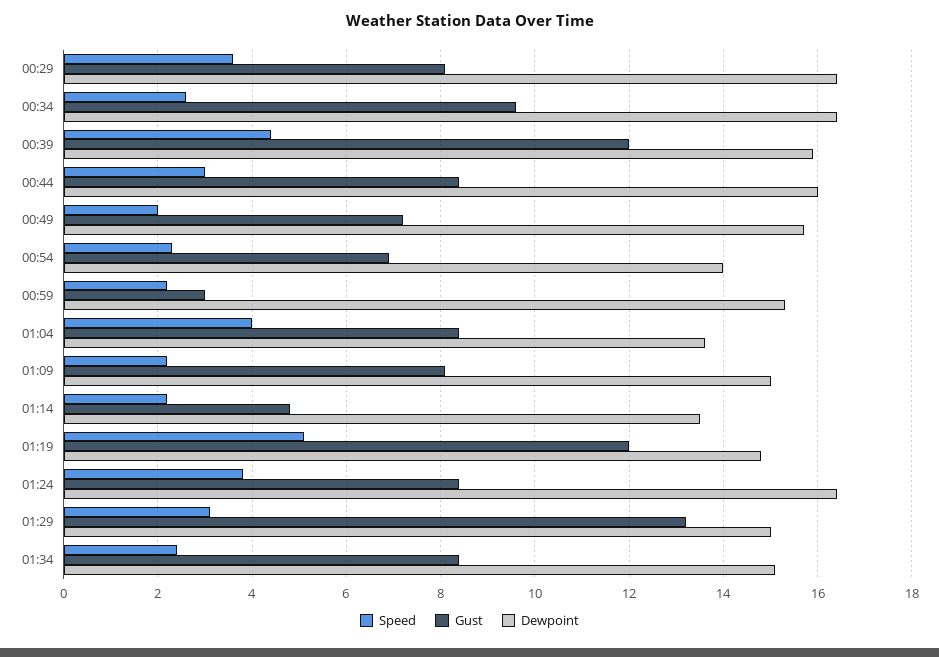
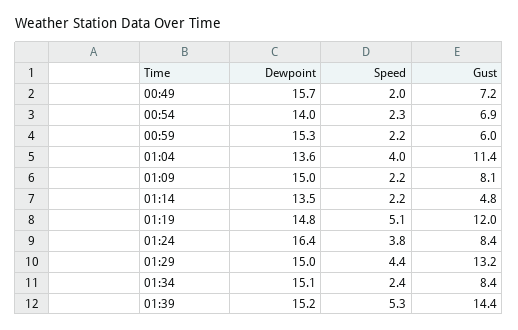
Speed, 00:29: 3.5 -> none
Gust, 00:29: 8 -> none
Dewpoint, 00:29: 16.5 -> none
Speed, 00:34: 2.5 -> none
Gust, 00:34: 9.5 -> none
Dewpoint, 00:34: 16.5 -> none
Speed, 00:39: 4.5 -> none
Gust, 00:39: 12 -> none
Dewpoint, 00:39: 16 -> none
Speed, 00:44: 3 -> none
Gust, 00:44: 8.5 -> none
Dewpoint, 00:44: 16 -> none
Gust, 00:59: 3 -> 6
Gust, 01:04: 8.5 -> 11.4
Speed, 01:29: 3 -> 4.4
Dewpoint, 01:39: none -> 15.2
Speed, 01:39: none -> 5.3
Gust, 01:39: none -> 14.4

